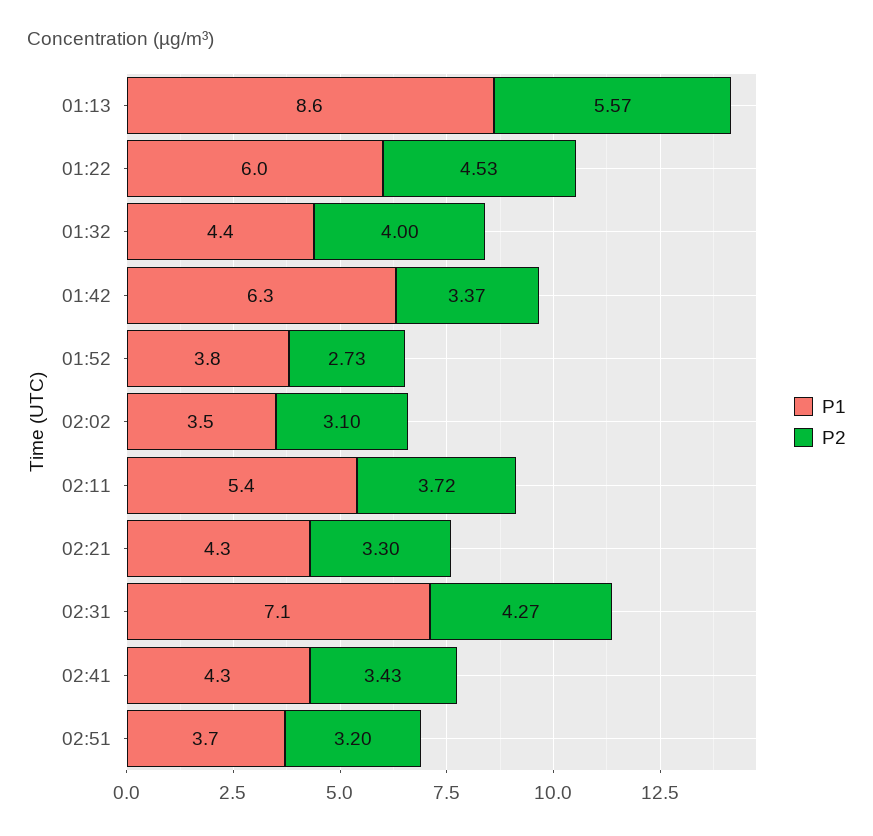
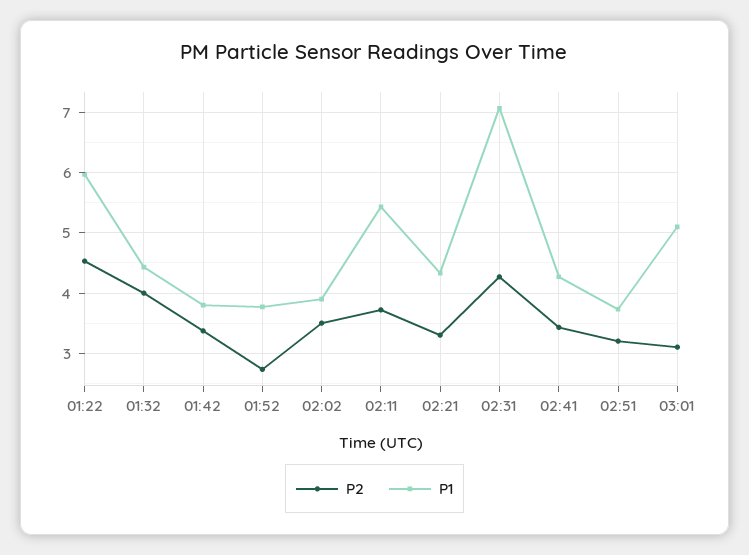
P1, 01:13: 8.6 -> none
P2, 01:13: 5.57 -> none
P1, 01:42: 6.3 -> 3.8
P1, 02:02: 3.5 -> 3.9
P2, 02:02: 3.1 -> 3.5
P2, 03:01: none -> 3.1
P1, 03:01: none -> 5.1

